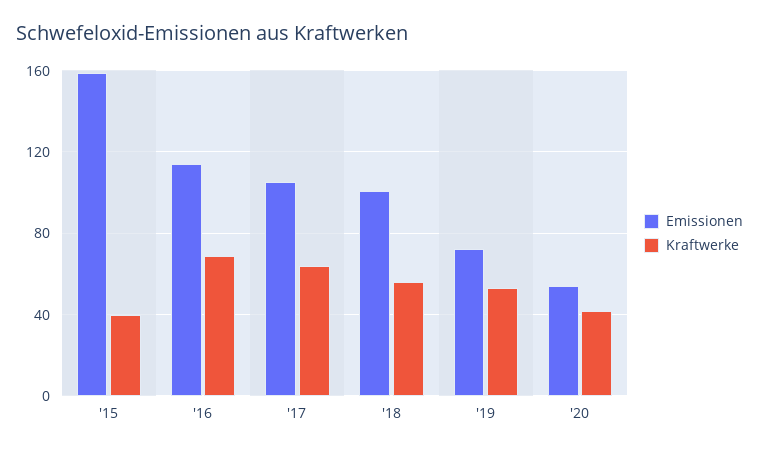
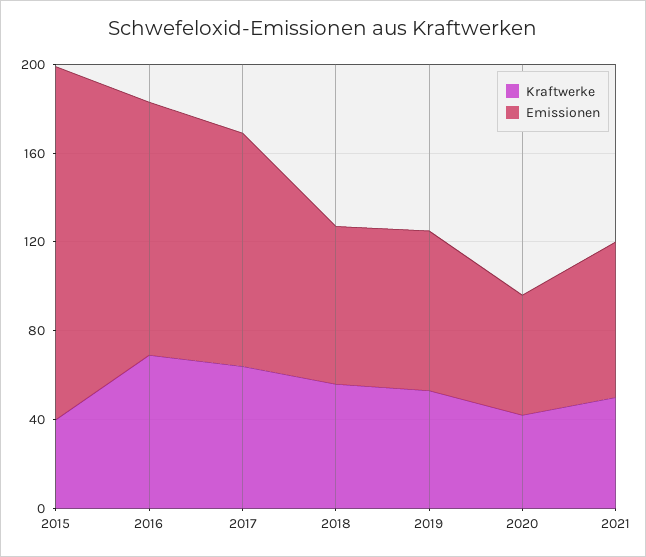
Emissionen, '18: 100 -> 70
Kraftwerke, 2021: none -> 50
Emissionen, 2021: none -> 70

